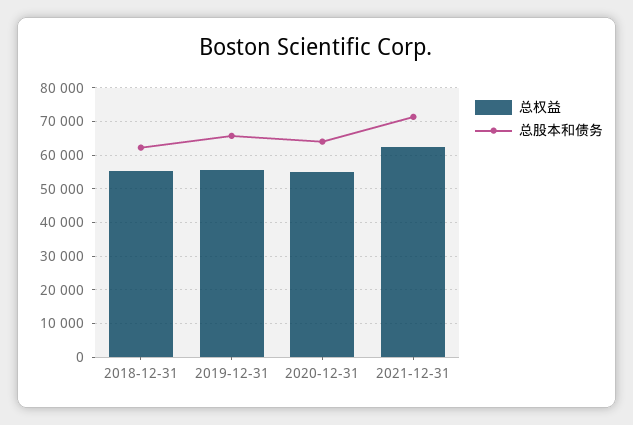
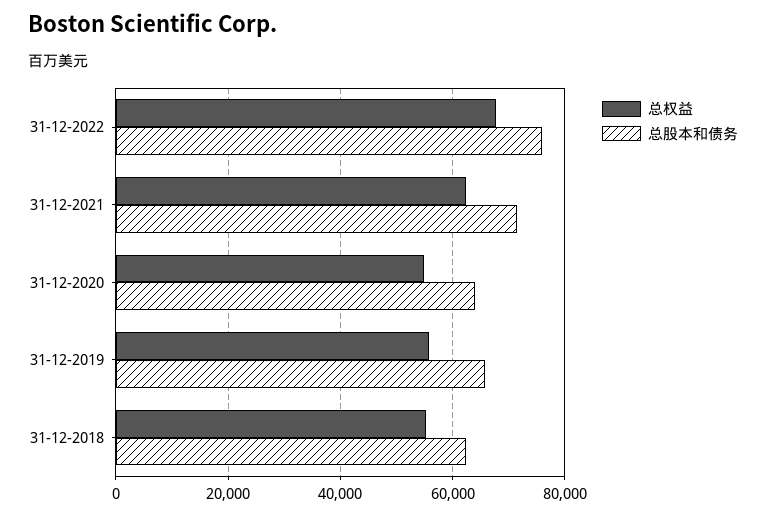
总权益, 31-12-2022: none -> 68000
总股本和债务, 31-12-2022: none -> 76000

